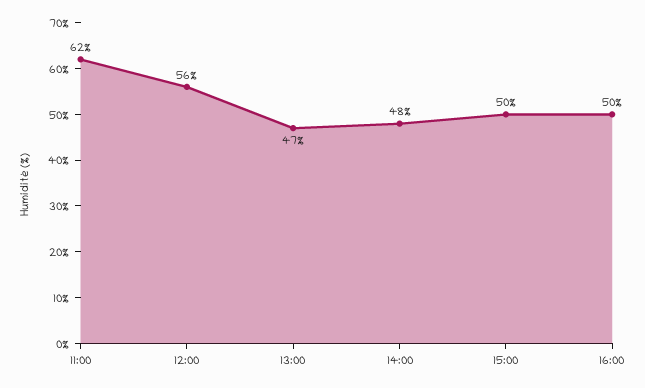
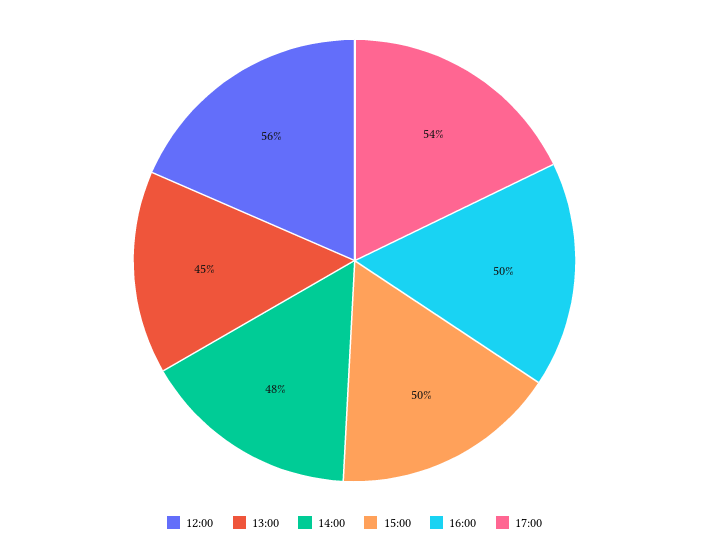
11:00: 62 -> none
13:00: 47 -> 45
17:00: none -> 54

